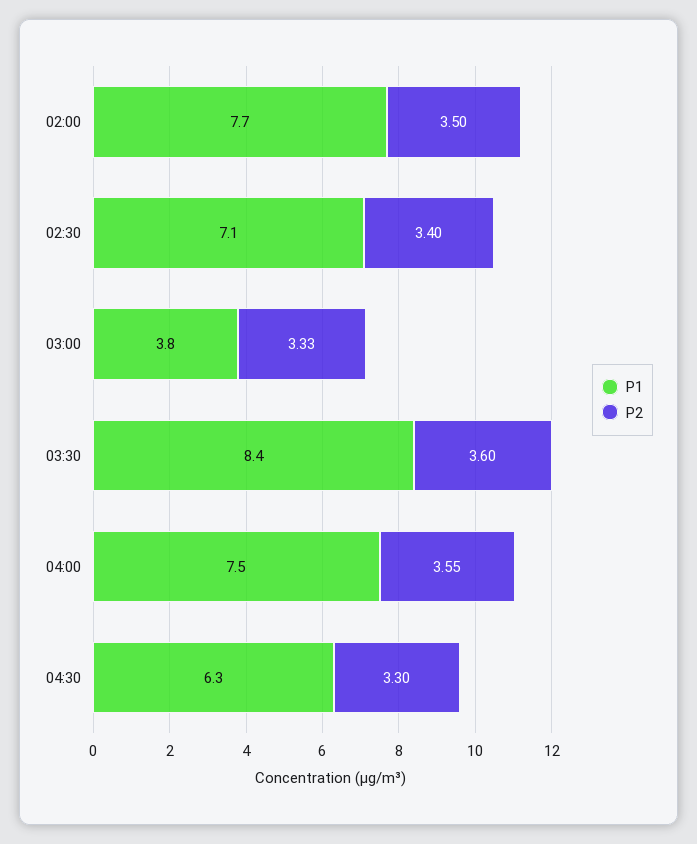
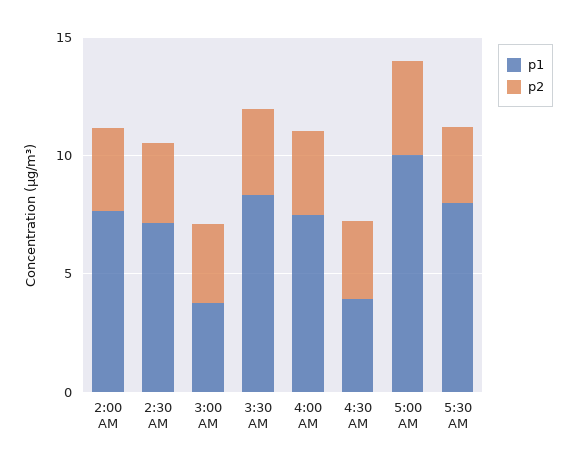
P1, 04:30: 6.3 -> 4
P1, 5:00 AM: none -> 10
P2, 5:00 AM: none -> 4
P1, 5:30 AM: none -> 8
P2, 5:30 AM: none -> 3

